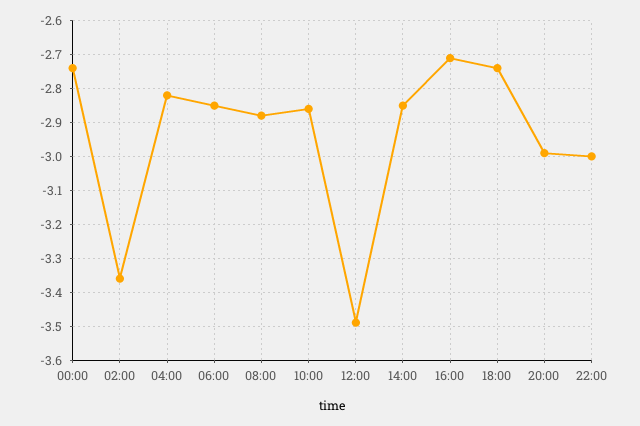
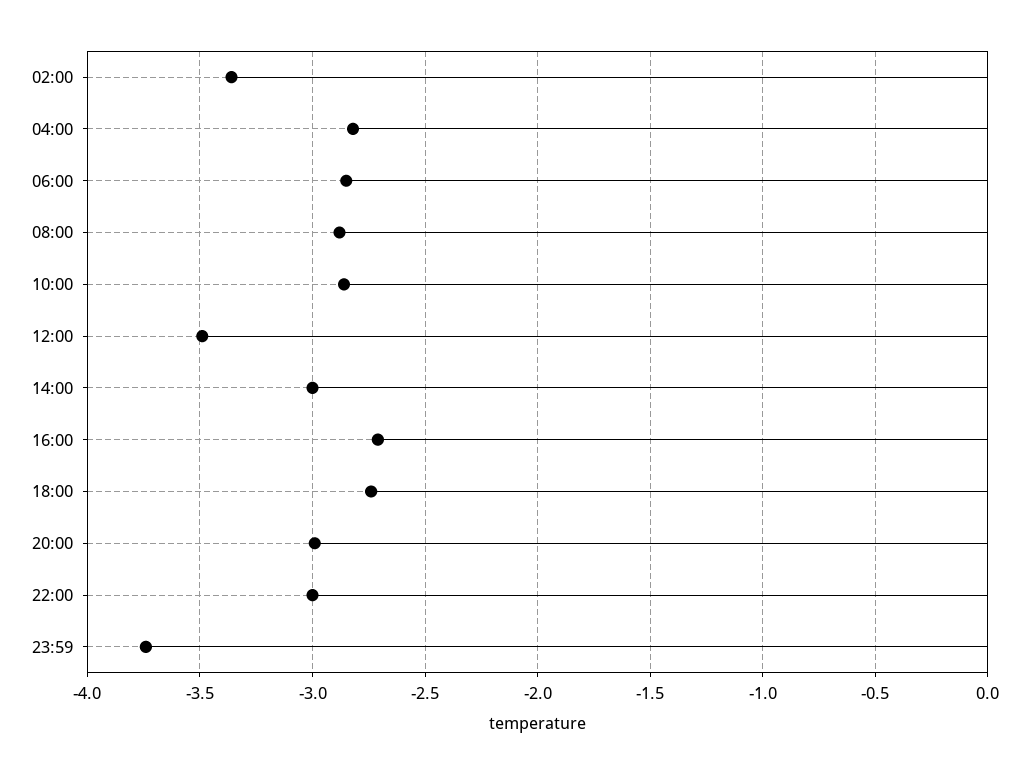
00:00: -2.75 -> none
14:00: -2.85 -> -3
23:59: none -> -3.75

